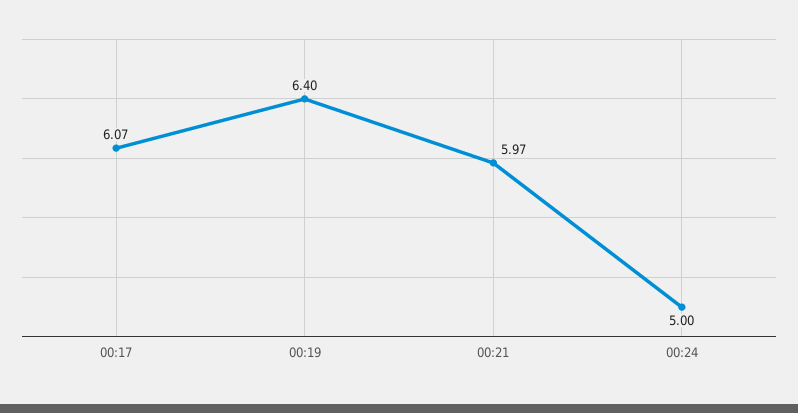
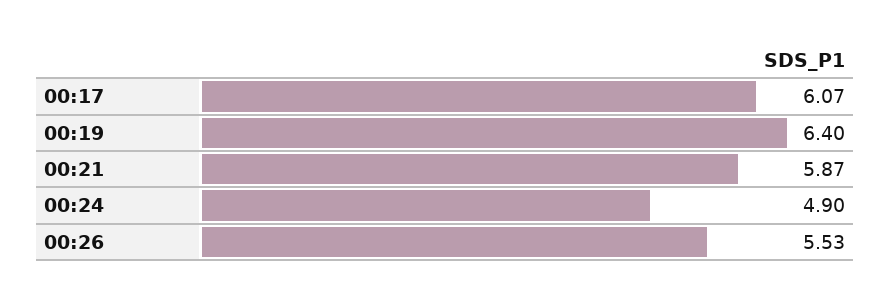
00:21: 5.97 -> 5.87
00:24: 5 -> 4.9
00:26: none -> 5.53

